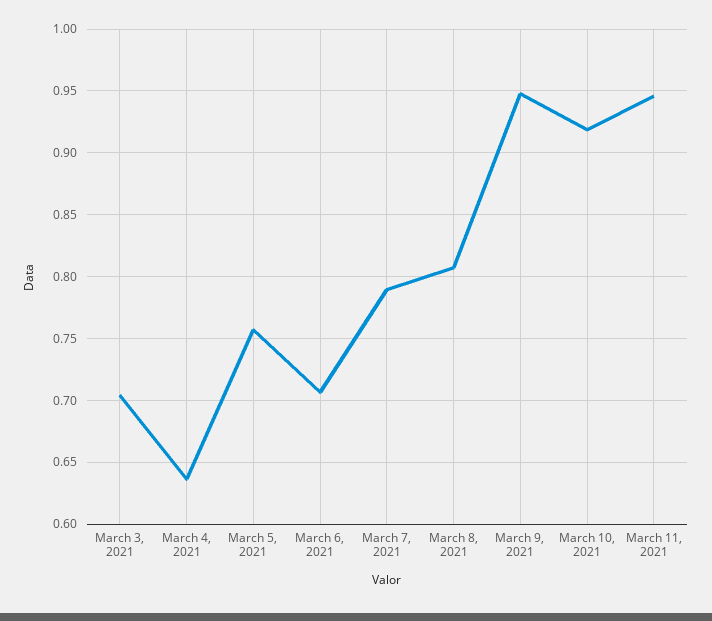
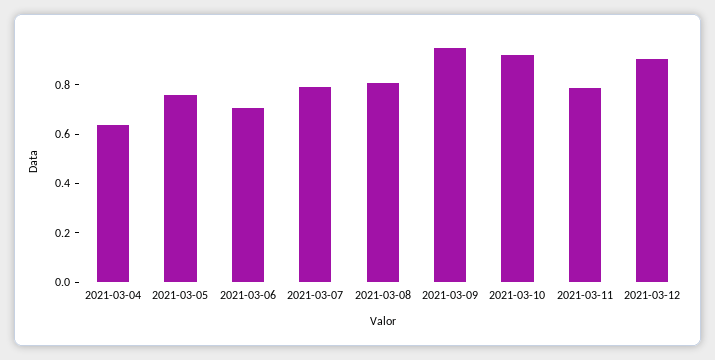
March 3, 2021: 0.705 -> none
March 11, 2021: 0.945 -> 0.8
2021-03-12: none -> 0.9

